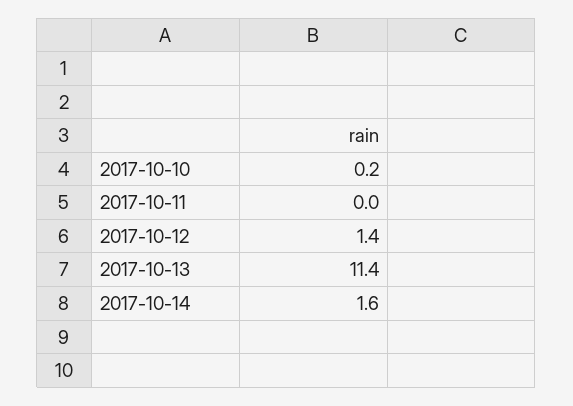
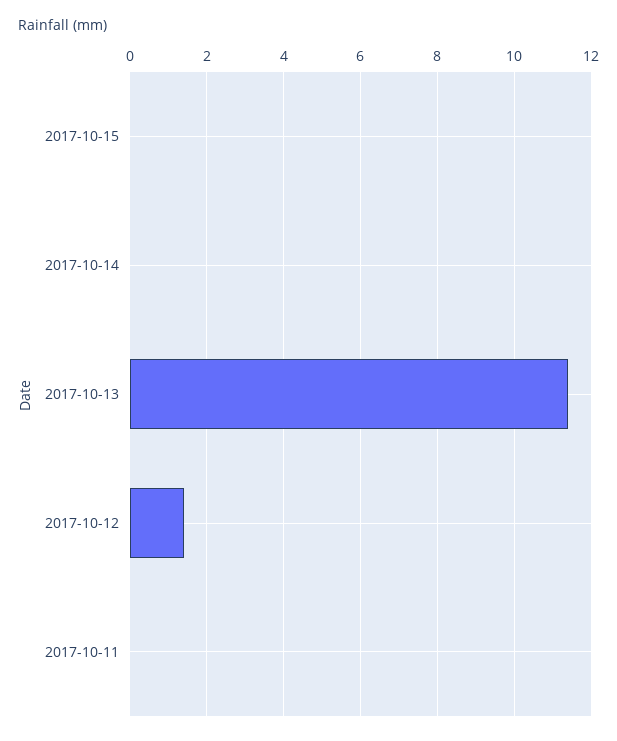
2017-10-10: 0.2 -> none
2017-10-14: 1.6 -> 0
2017-10-15: none -> 0

